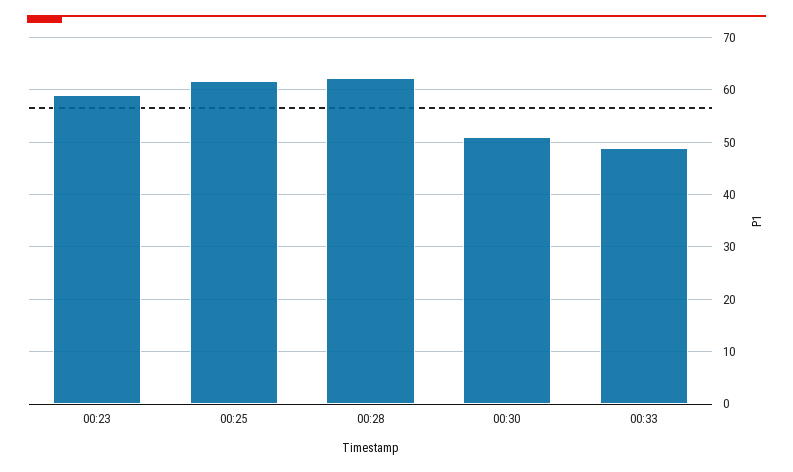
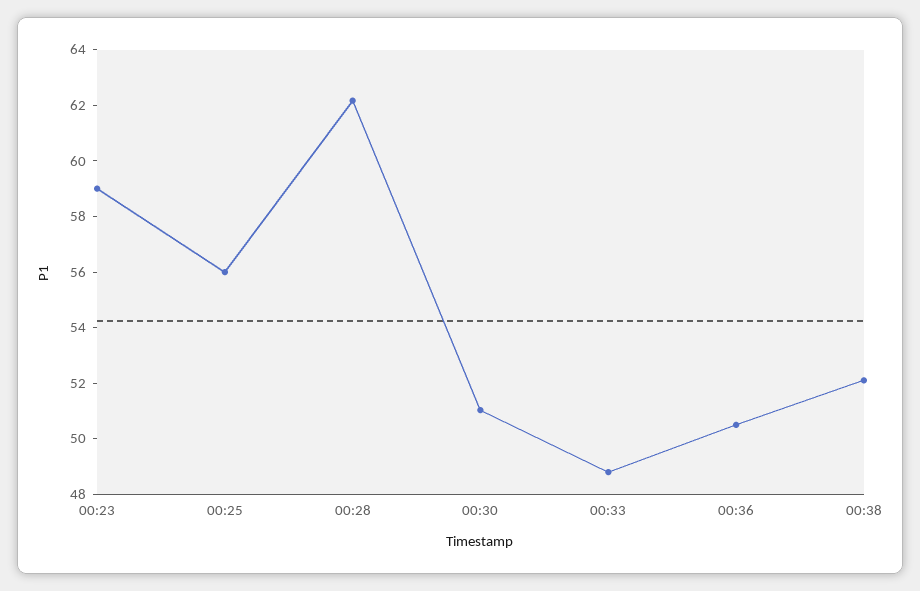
00:25: 62 -> 56
00:36: none -> 50.5
00:38: none -> 52

